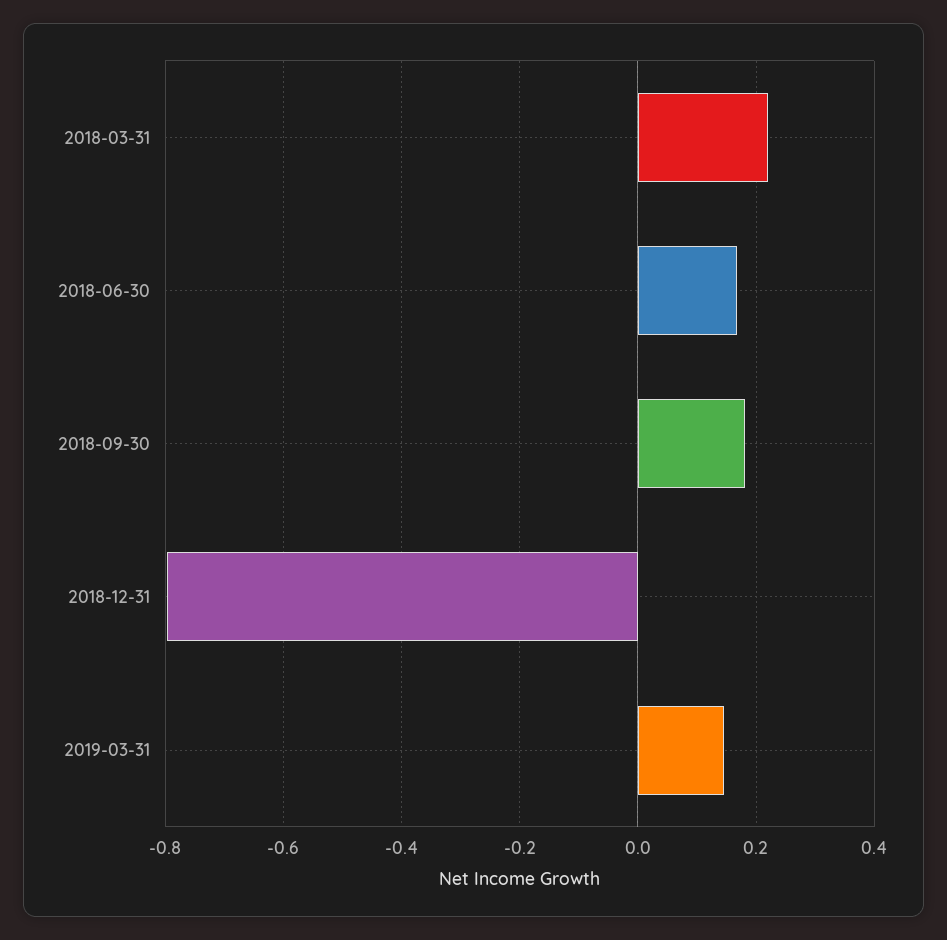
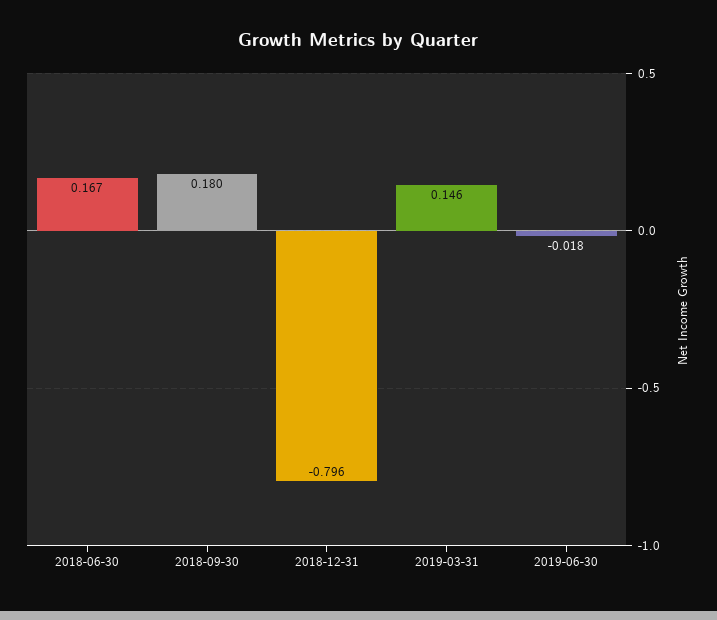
2018-03-31: 0.22 -> none
2019-06-30: none -> -0.018

